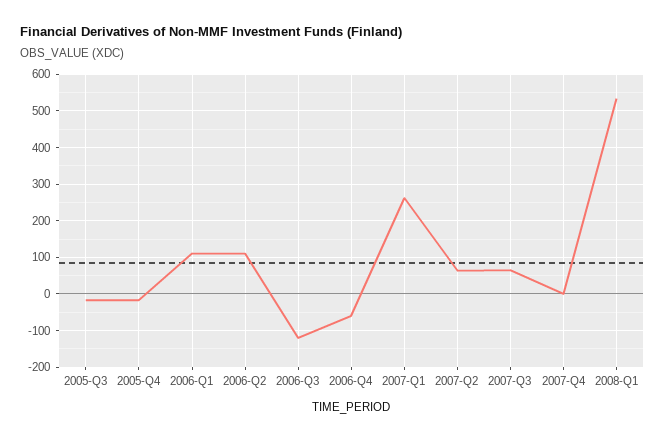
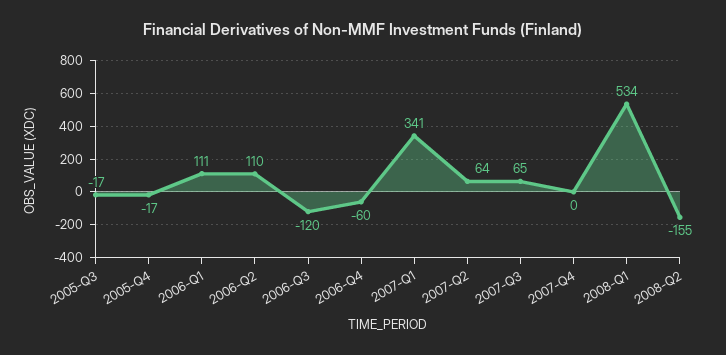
2007-Q1: 260 -> 341
2008-Q2: none -> -155

